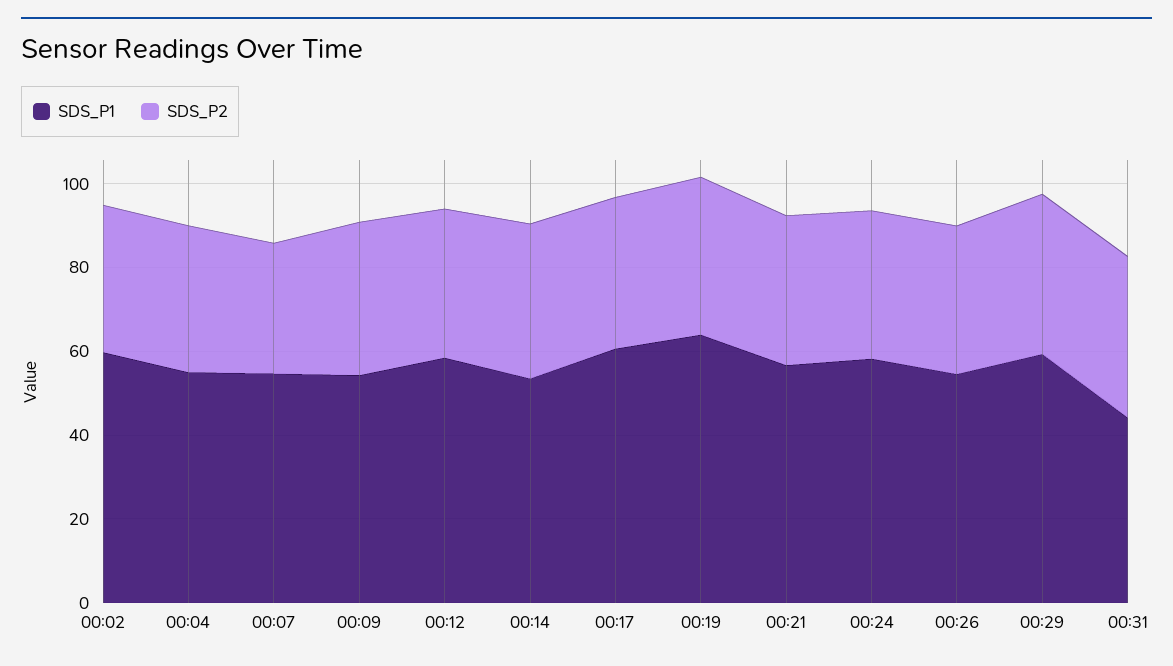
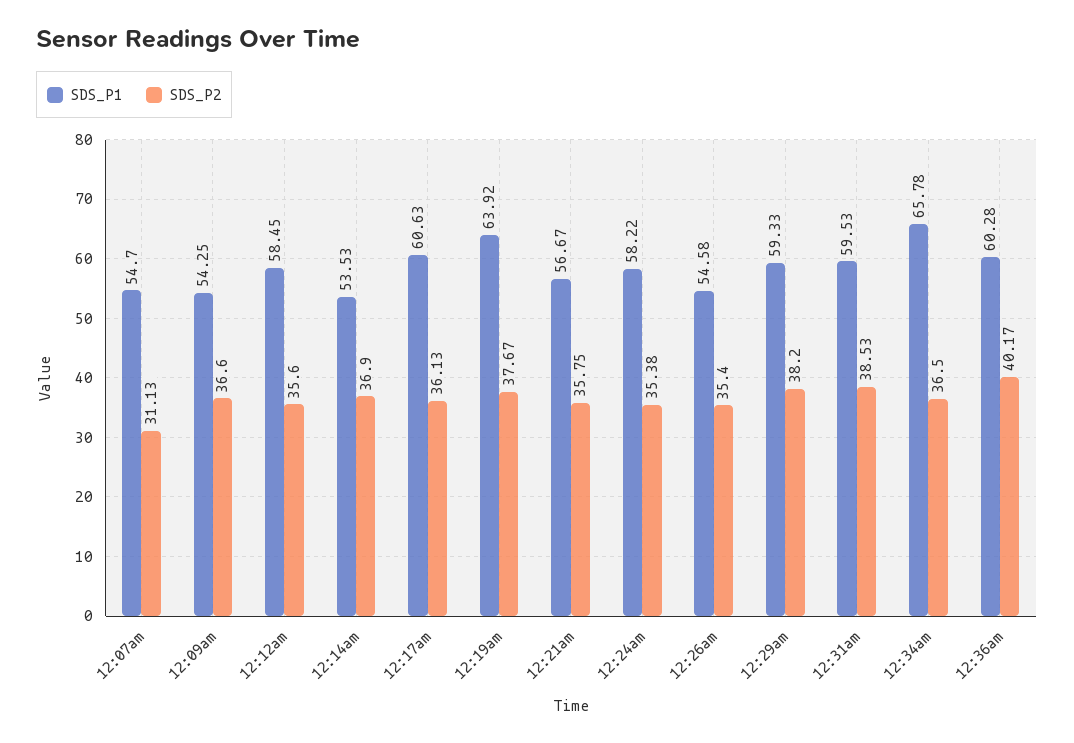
SDS_P1, 00:02: 60 -> none
SDS_P2, 00:02: 35 -> none
SDS_P1, 00:04: 55 -> none
SDS_P2, 00:04: 35 -> none
SDS_P1, 00:31: 45 -> 59.53
SDS_P1, 12:34am: none -> 65.78
SDS_P2, 12:34am: none -> 36.5
SDS_P1, 12:36am: none -> 60.28
SDS_P2, 12:36am: none -> 40.17

